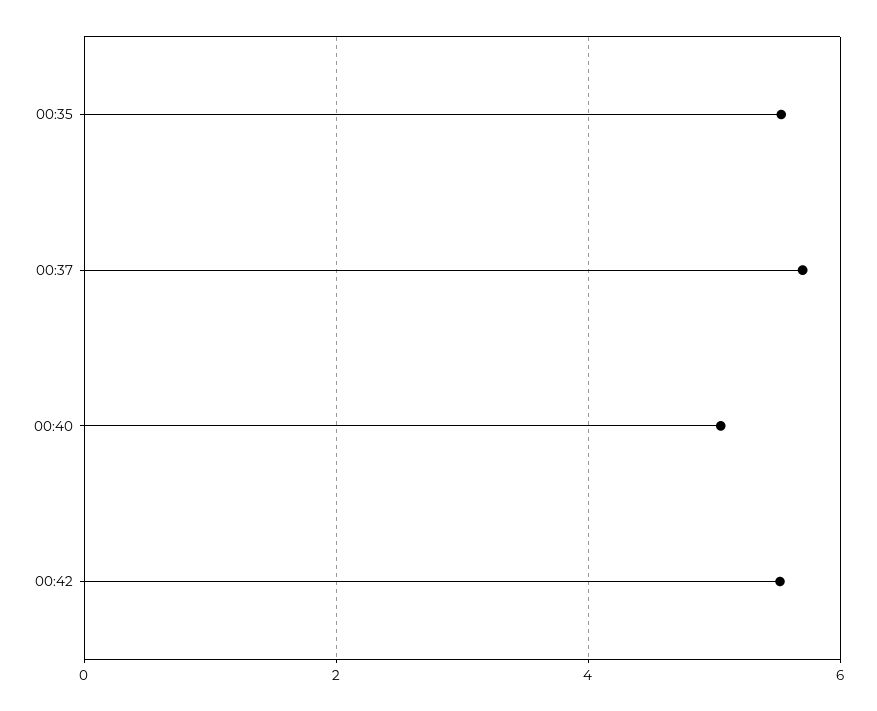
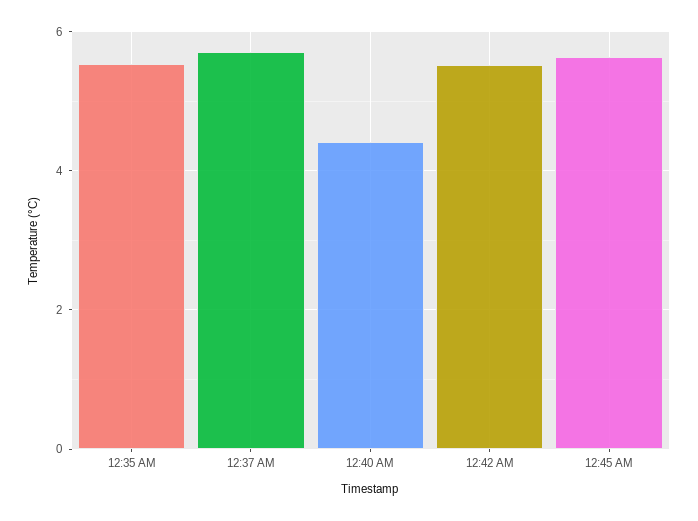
00:40: 5 -> 4.4
12:45 AM: none -> 5.6

